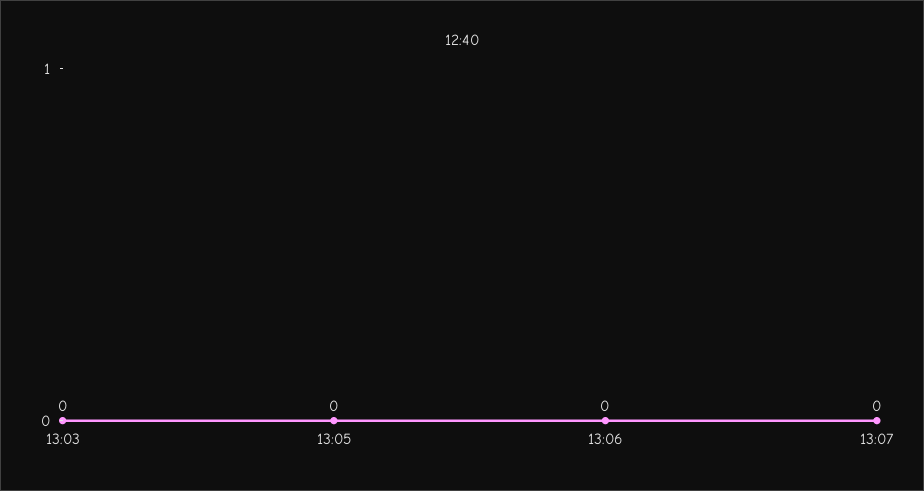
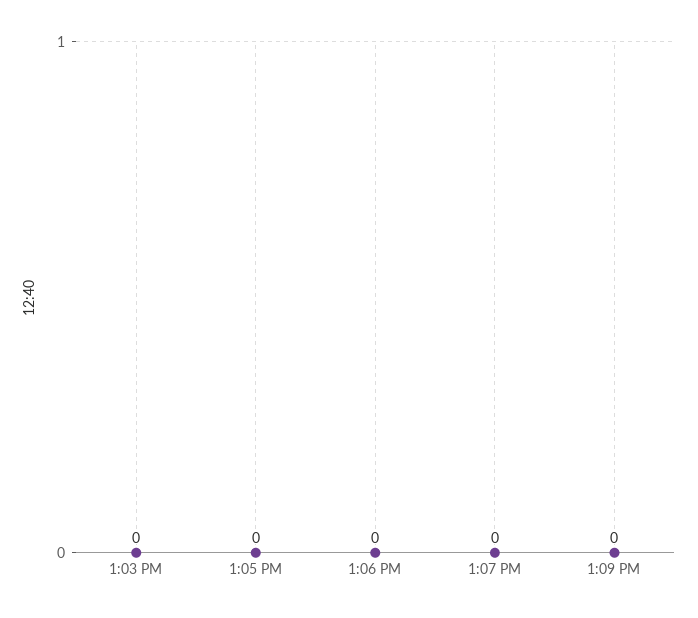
1:09 PM: none -> 0

